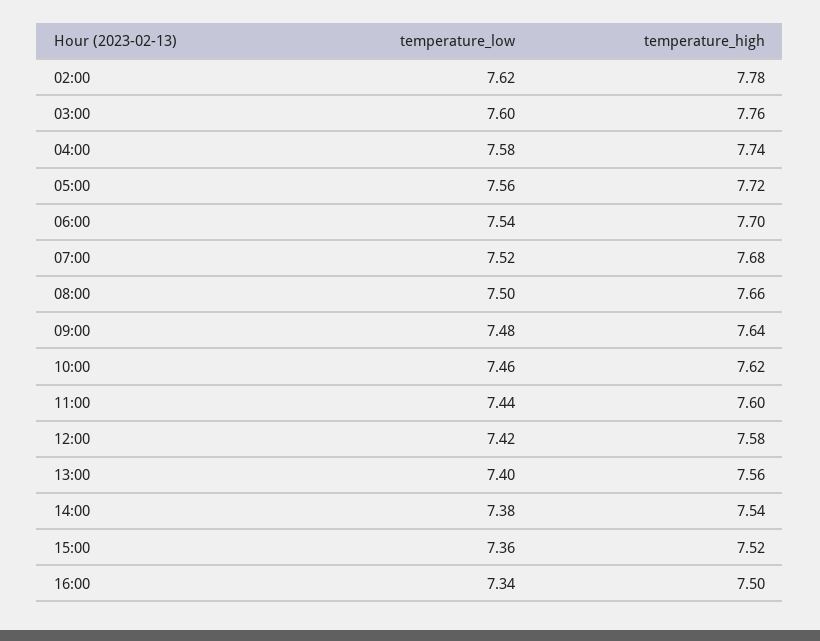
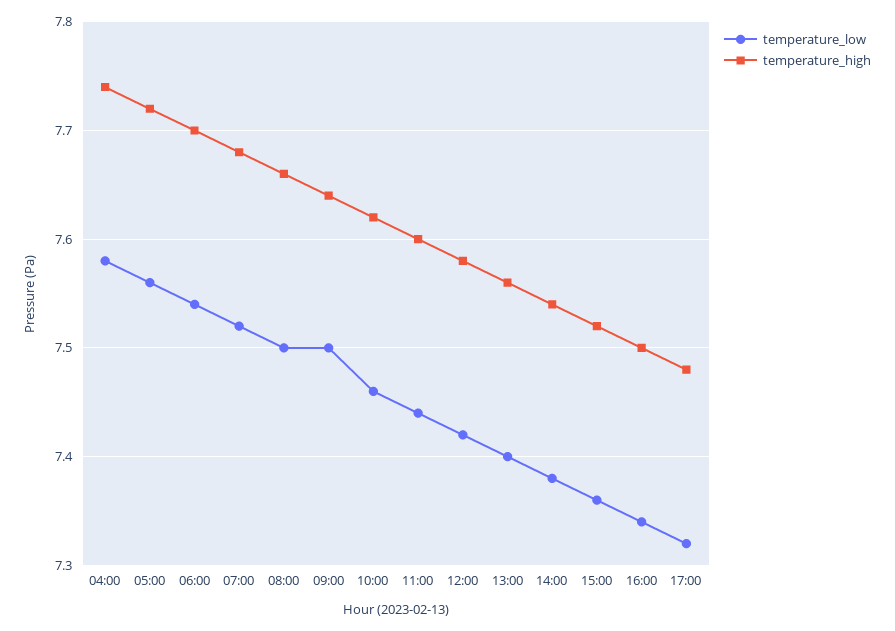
temperature_low, 02:00: 7.62 -> none
temperature_high, 02:00: 7.78 -> none
temperature_low, 03:00: 7.6 -> none
temperature_high, 03:00: 7.76 -> none
temperature_low, 09:00: 7.48 -> 7.5
temperature_low, 17:00: none -> 7.32
temperature_high, 17:00: none -> 7.48

